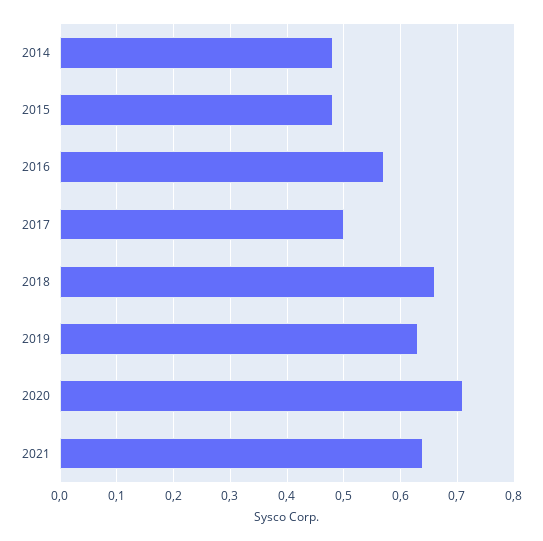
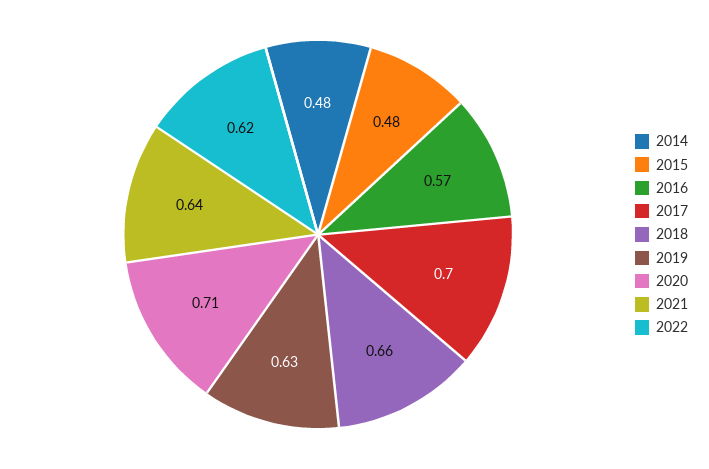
2017: 0.5 -> 0.7
2022: none -> 0.62

